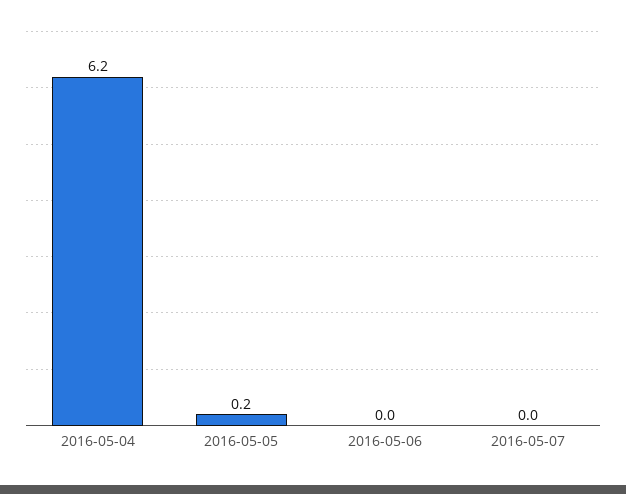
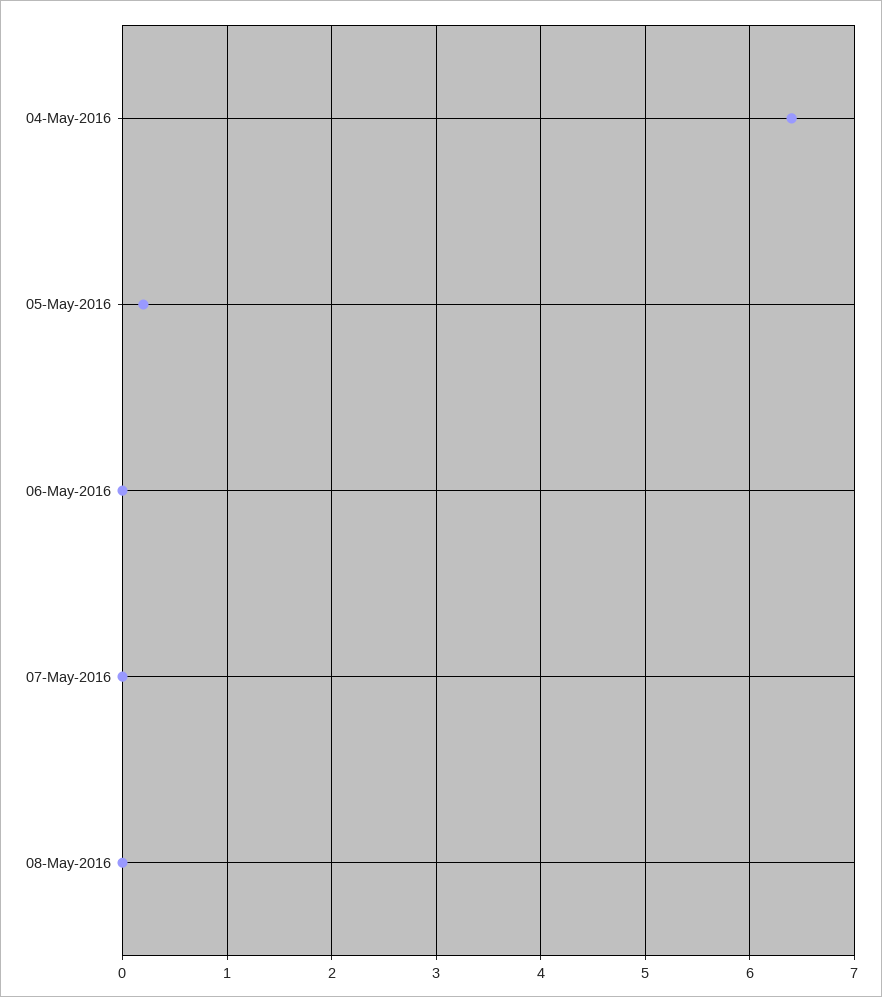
2016-05-04: 6.2 -> 6.4
08-May-2016: none -> 0

